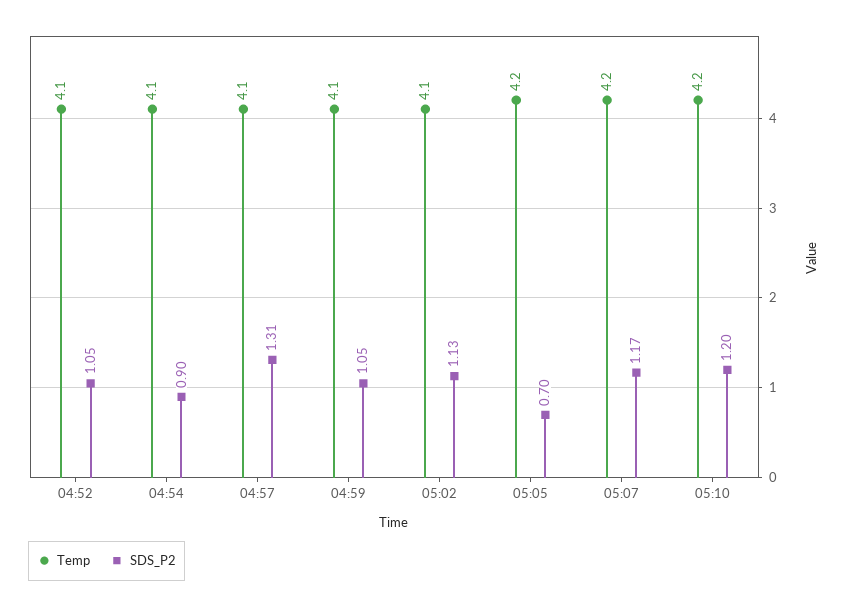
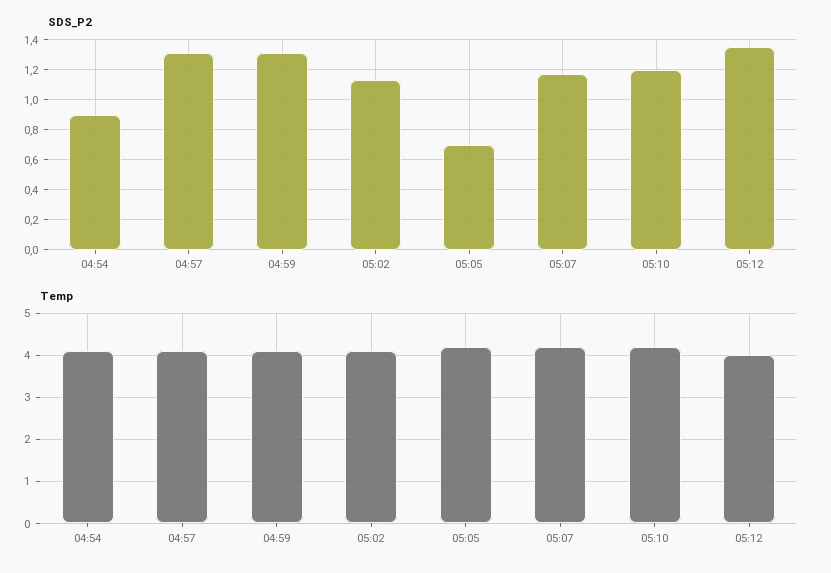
Temp, 04:52: 4.1 -> none
SDS_P2, 04:52: 1.05 -> none
SDS_P2, 04:59: 1.05 -> 1.3
SDS_P2, 05:12: none -> 1.35
Temp, 05:12: none -> 4

